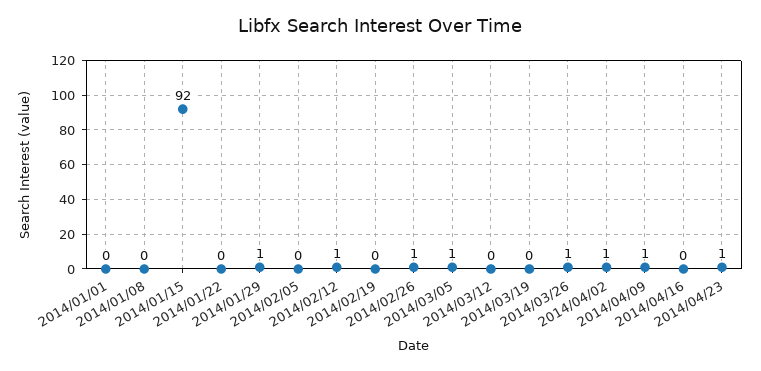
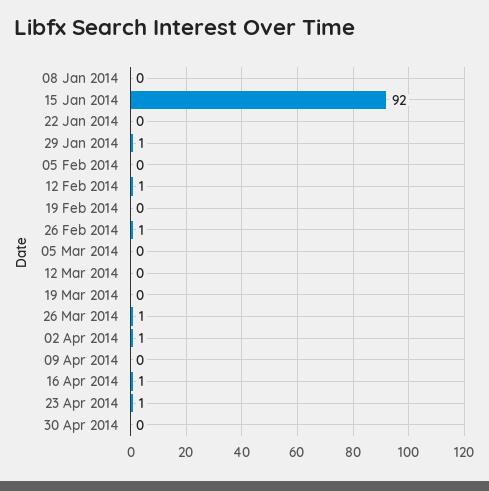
2014/01/01: 0 -> none
2014/03/05: 1 -> 0
2014/04/09: 1 -> 0
2014/04/16: 0 -> 1
30 Apr 2014: none -> 0

